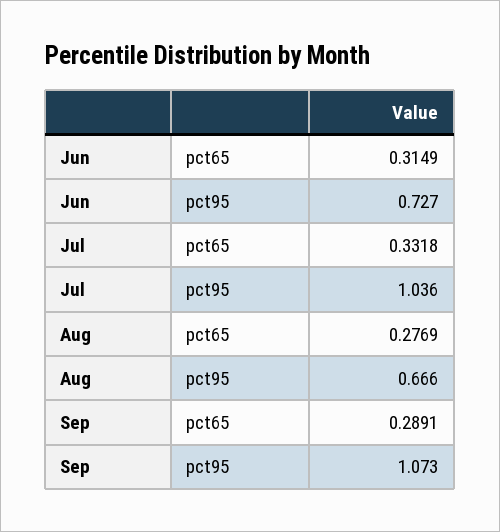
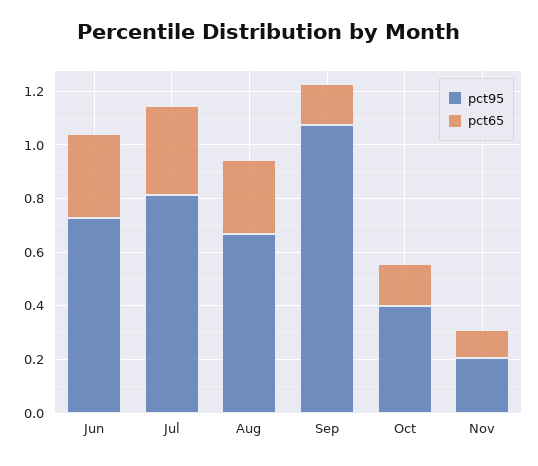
pct95, Jul: 1.036 -> 0.8
pct65, Sep: 0.2891 -> 0.15
pct95, Oct: none -> 0.4
pct65, Oct: none -> 0.15
pct95, Nov: none -> 0.2
pct65, Nov: none -> 0.1

